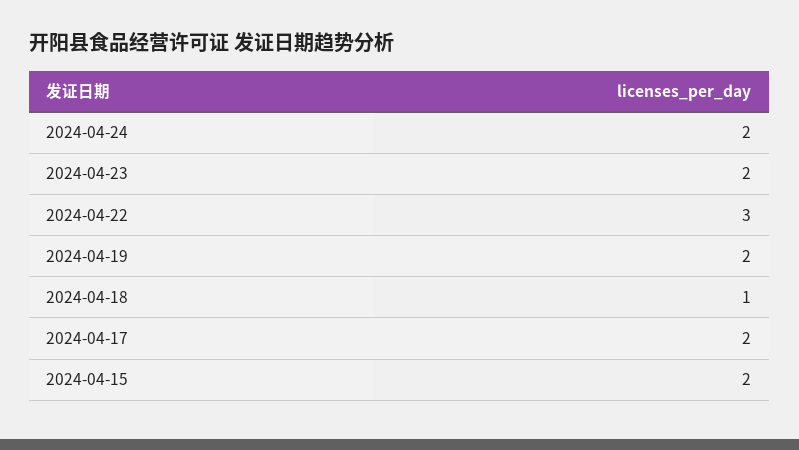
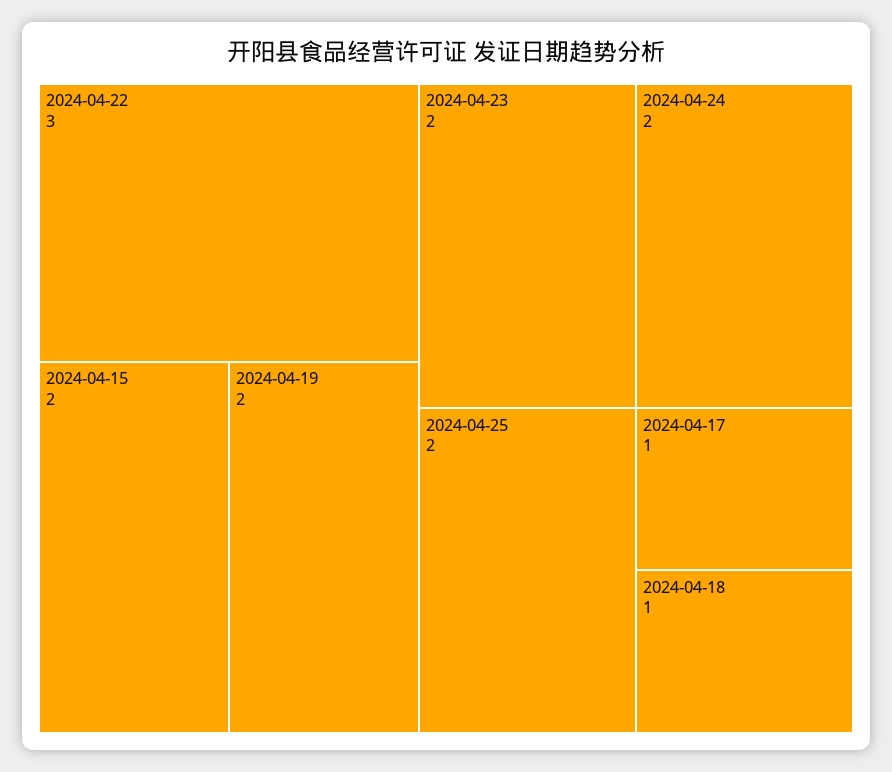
2024-04-17: 2 -> 1
2024-04-25: none -> 2

